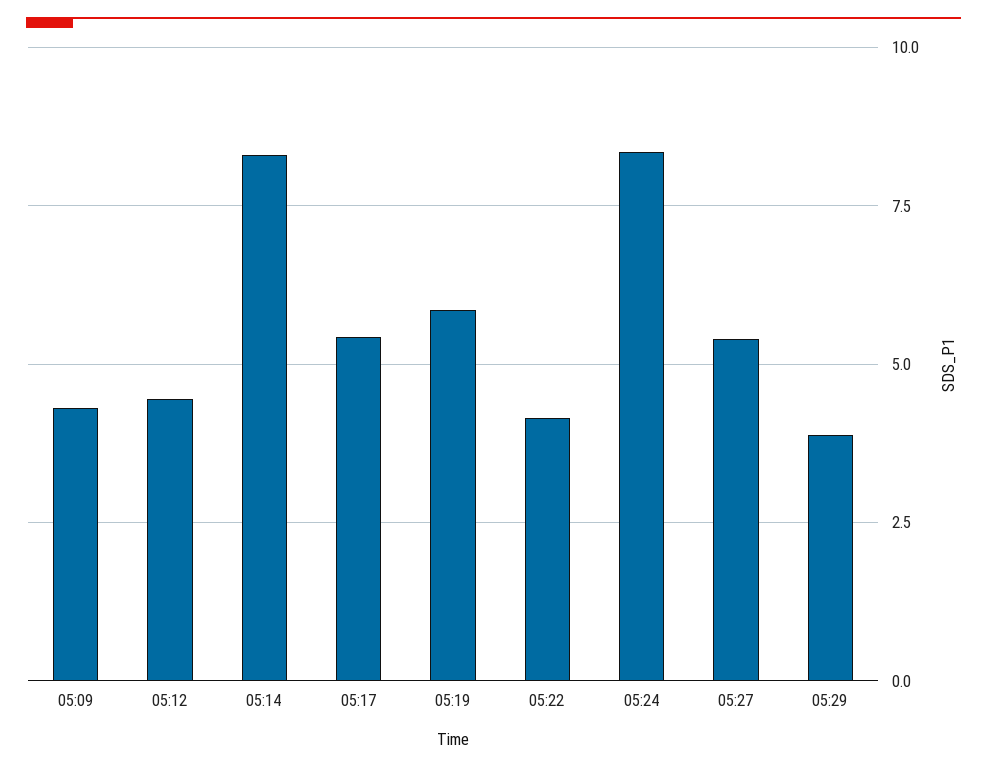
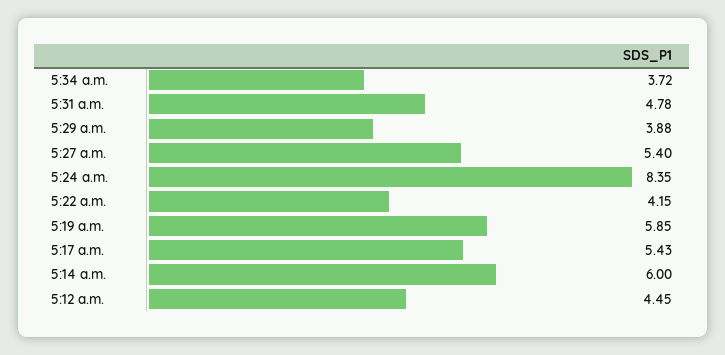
05:09: 4.25 -> none
05:14: 8.25 -> 6
5:34 a.m.: none -> 3.72
5:31 a.m.: none -> 4.78

